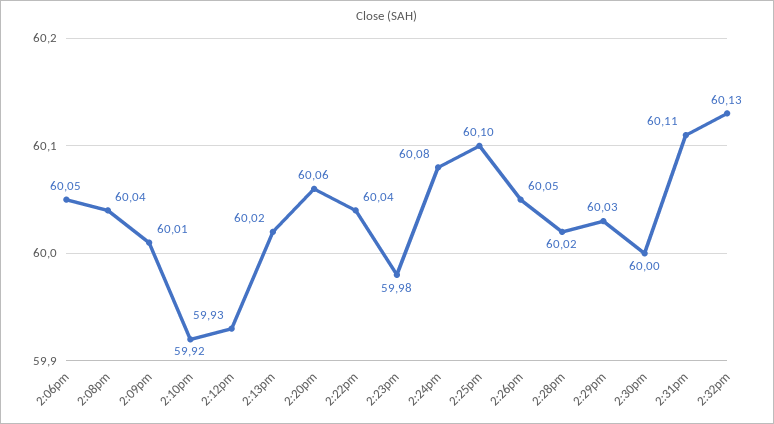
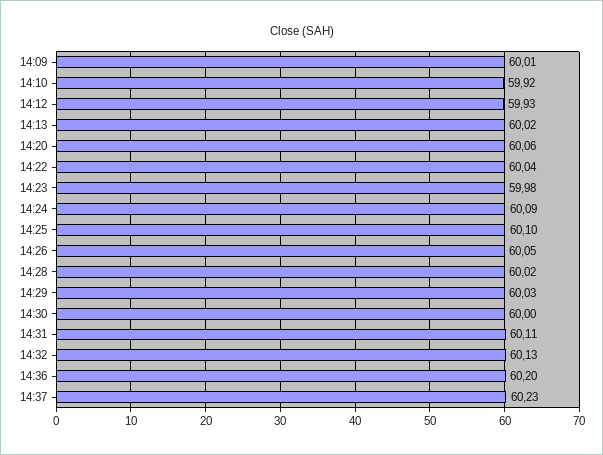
2:06pm: 60.05 -> none
2:08pm: 60.04 -> none
2:24pm: 60.08 -> 60.09
14:36: none -> 60.2
14:37: none -> 60.23

